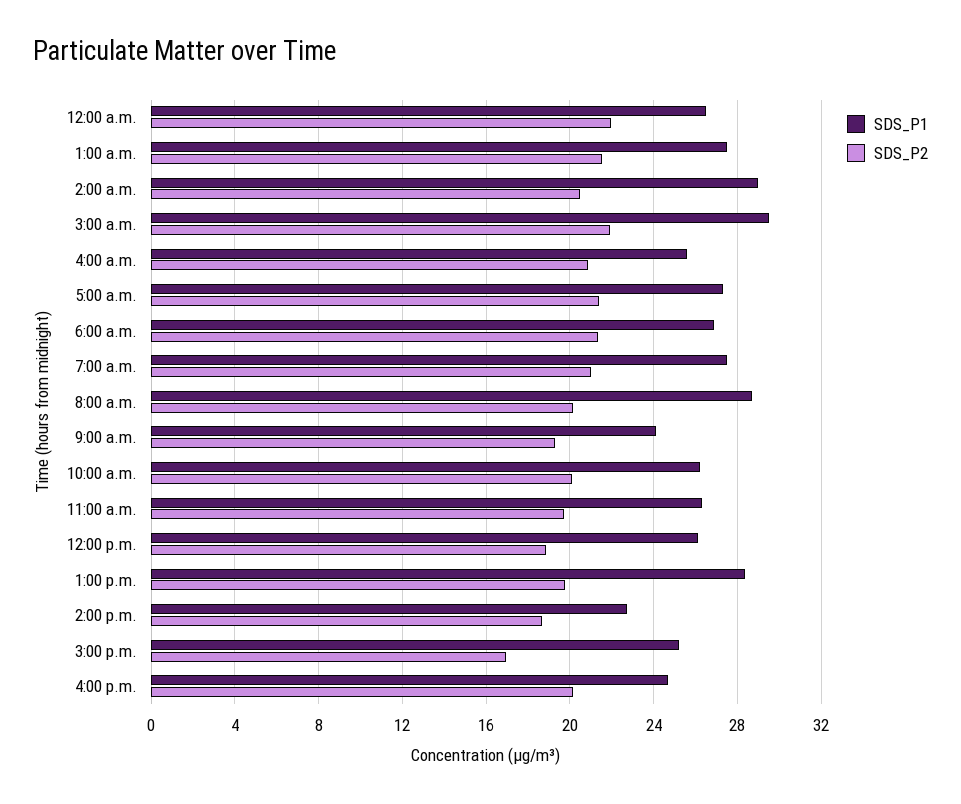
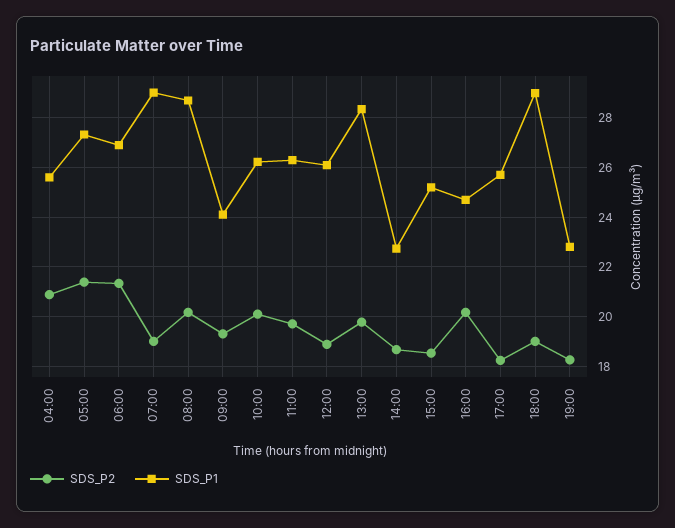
SDS_P1, 12:00 a.m.: 26.5 -> none
SDS_P2, 12:00 a.m.: 22 -> none
SDS_P1, 1:00 a.m.: 27.5 -> none
SDS_P2, 1:00 a.m.: 21.5 -> none
SDS_P1, 2:00 a.m.: 29 -> none
SDS_P2, 2:00 a.m.: 20.5 -> none
SDS_P1, 3:00 a.m.: 29.5 -> none
SDS_P2, 3:00 a.m.: 22 -> none
SDS_P1, 7:00 a.m.: 27.5 -> 29
SDS_P2, 7:00 a.m.: 21 -> 19
SDS_P2, 3:00 p.m.: 17 -> 18.5
SDS_P2, 17:00: none -> 18.25
SDS_P1, 17:00: none -> 25.75
SDS_P2, 18:00: none -> 19
SDS_P1, 18:00: none -> 29
SDS_P2, 19:00: none -> 18.25
SDS_P1, 19:00: none -> 22.75

